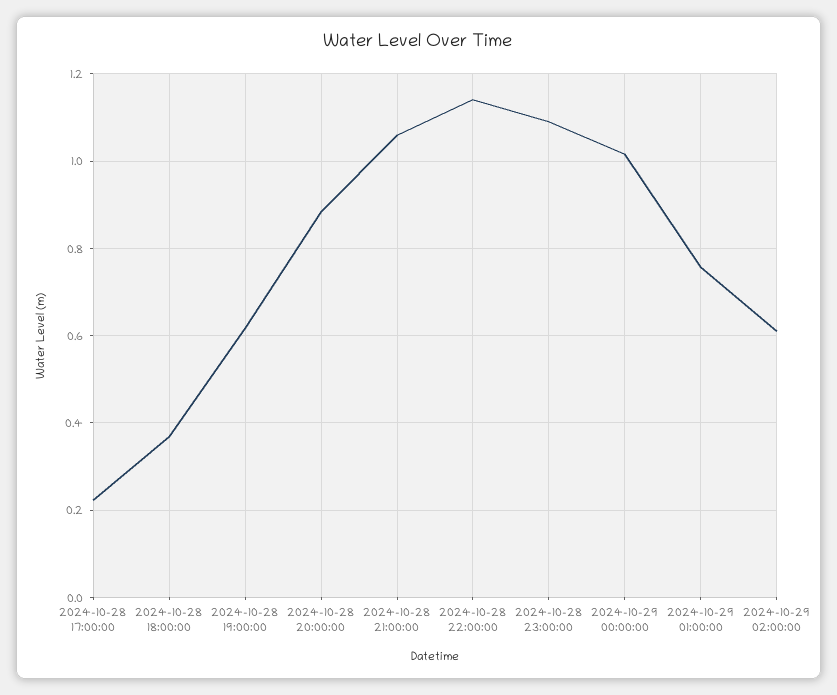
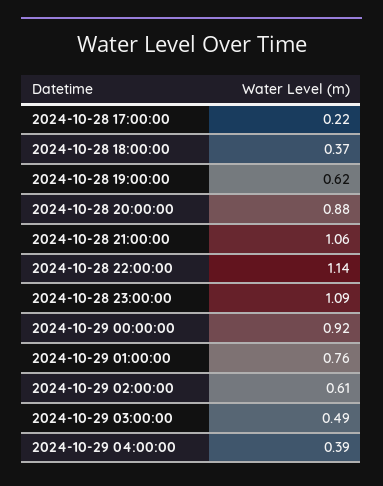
2024-10-29 00:00:00: 1.02 -> 0.92
2024-10-29 03:00:00: none -> 0.49
2024-10-29 04:00:00: none -> 0.39

